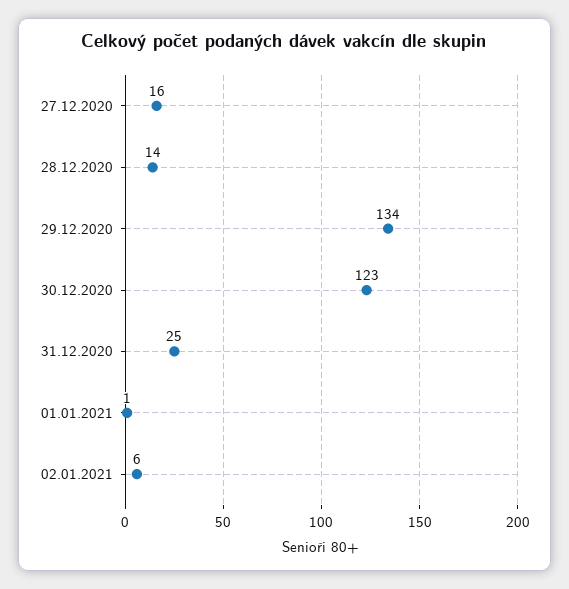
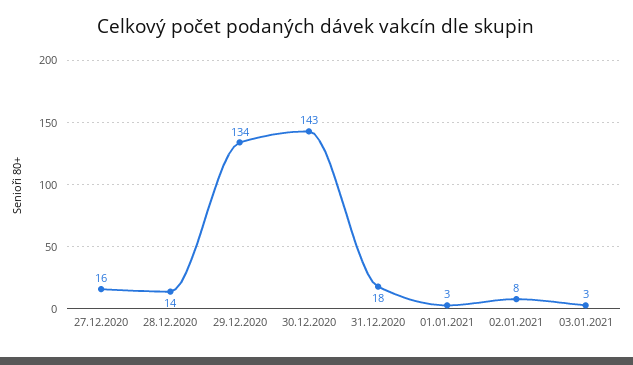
30.12.2020: 123 -> 143
31.12.2020: 25 -> 18
01.01.2021: 1 -> 3
02.01.2021: 6 -> 8
03.01.2021: none -> 3

